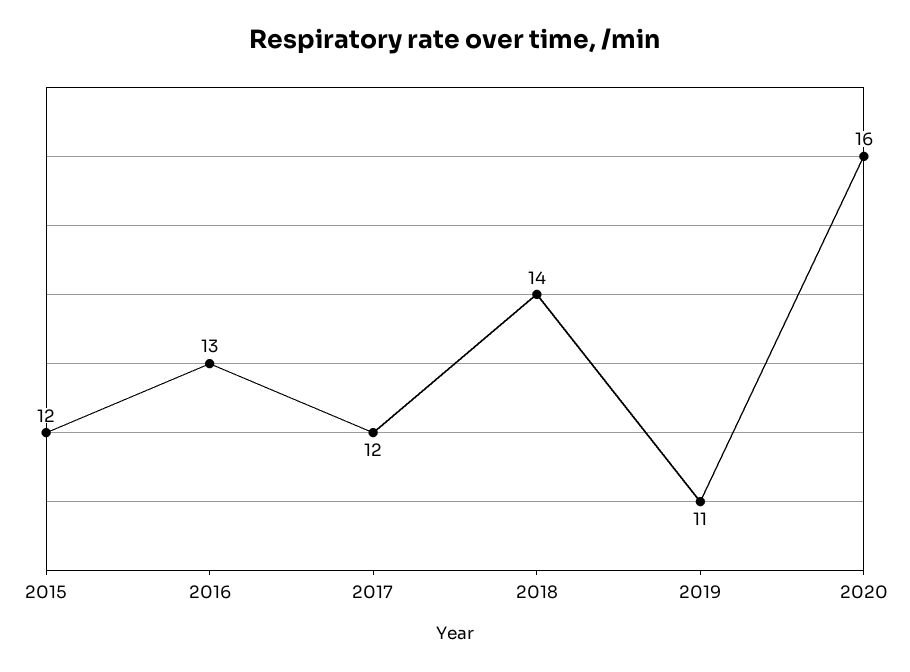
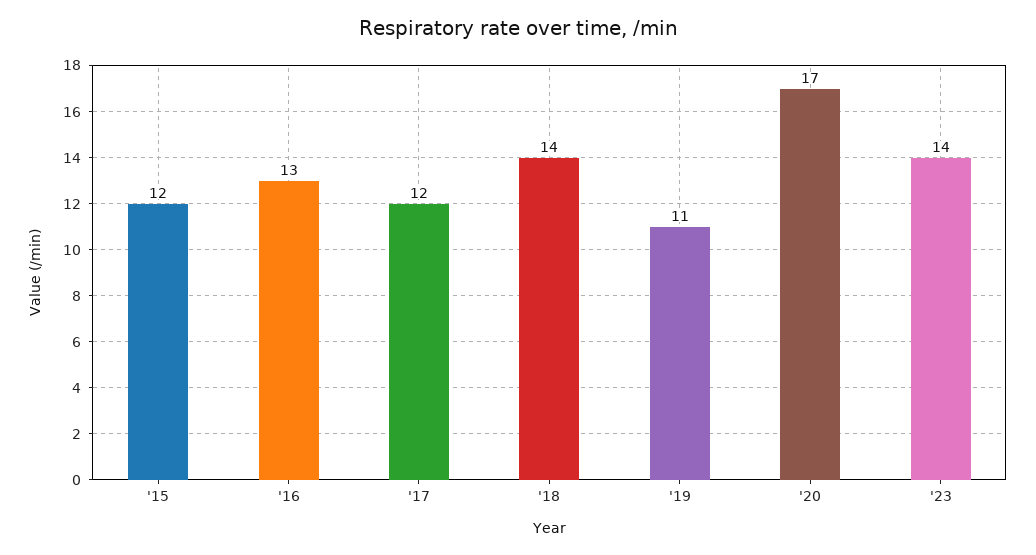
2020: 16 -> 17
'23: none -> 14

